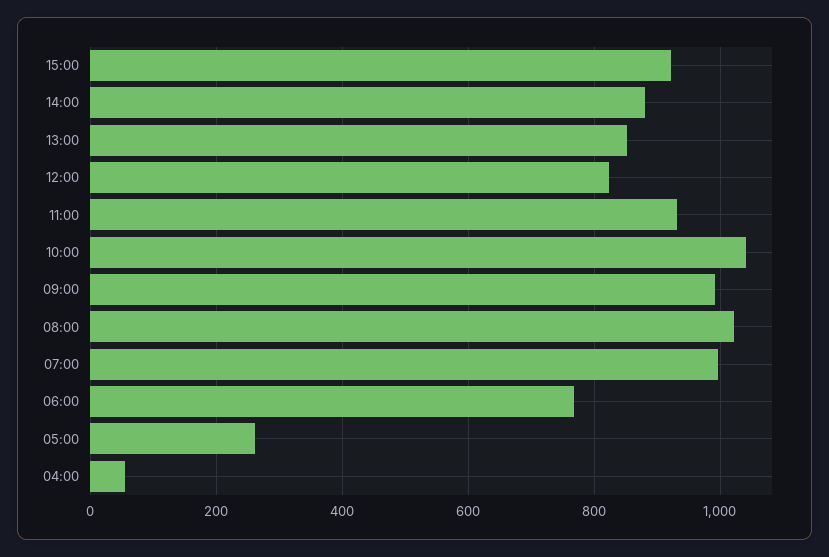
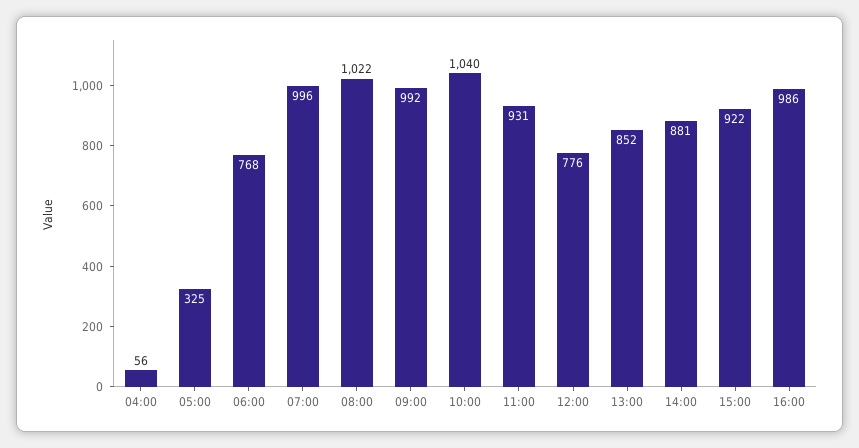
12:00: 820 -> 776
05:00: 260 -> 325
16:00: none -> 986

